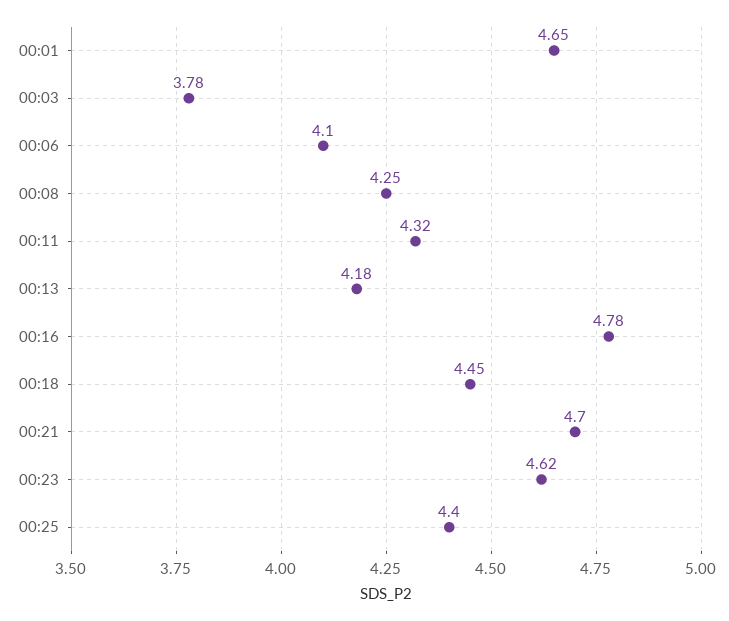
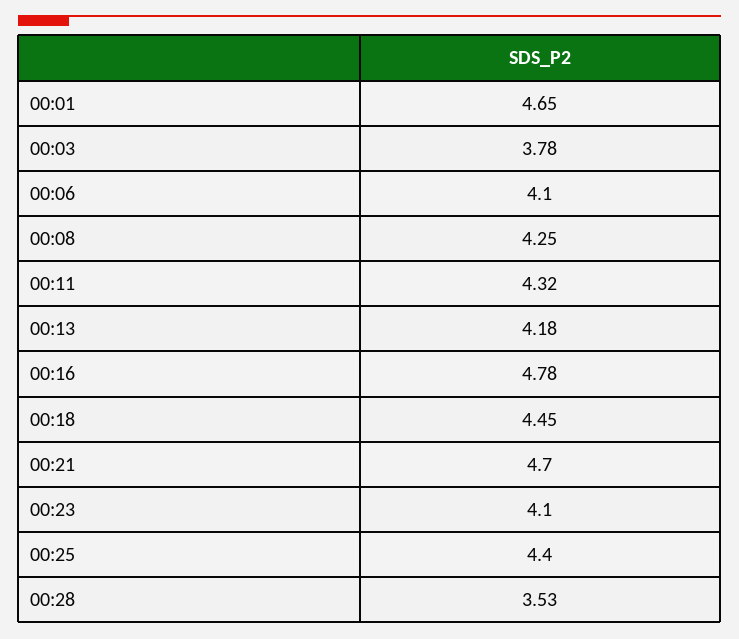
00:23: 4.62 -> 4.1
00:28: none -> 3.53

